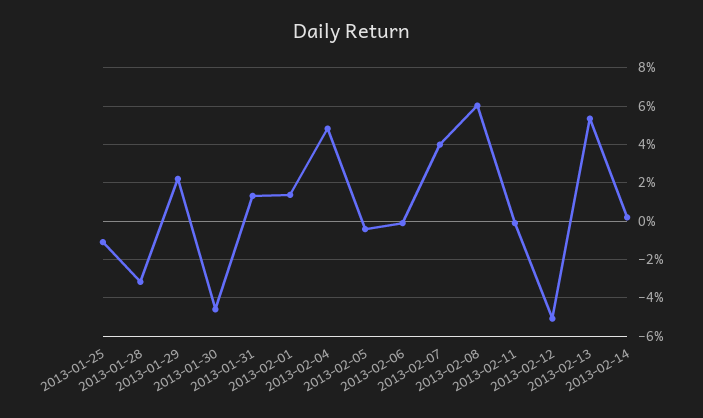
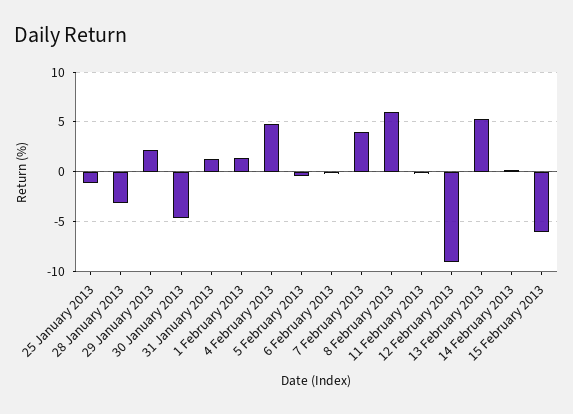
2013-02-12: -5 -> -9
15 February 2013: none -> -6

